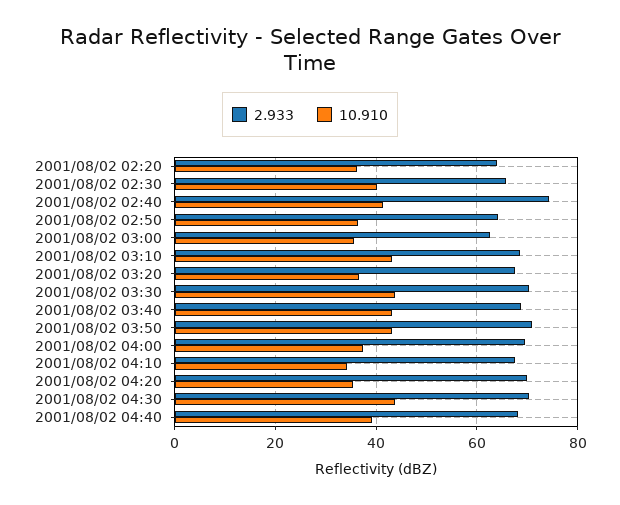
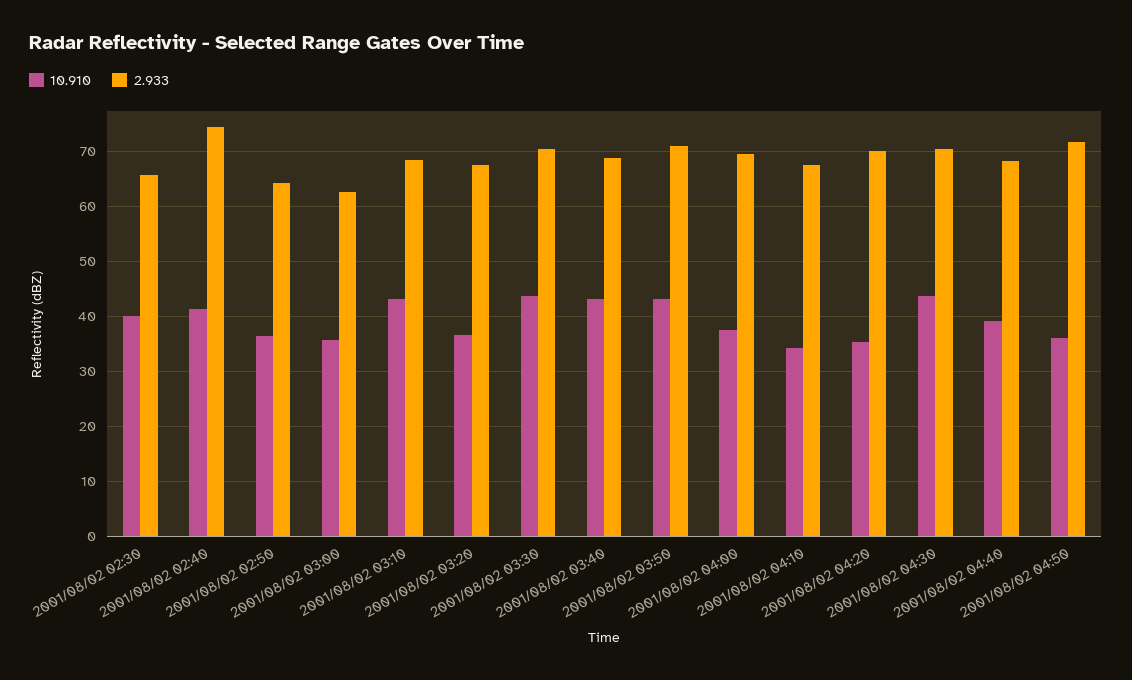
2.933, 2001/08/02 02:20: 64 -> none
10.910, 2001/08/02 02:20: 36 -> none
10.910, 2001/08/02 04:50: none -> 36
2.933, 2001/08/02 04:50: none -> 72

